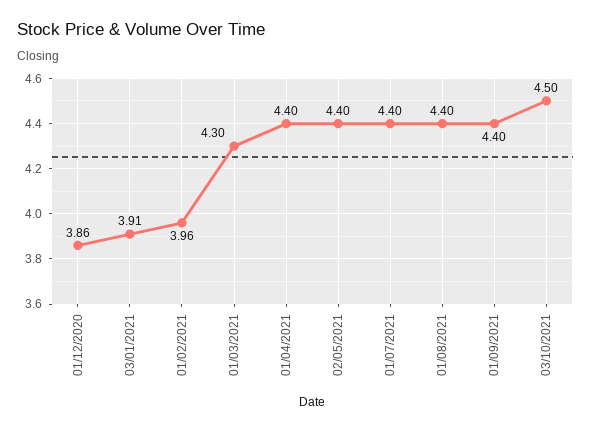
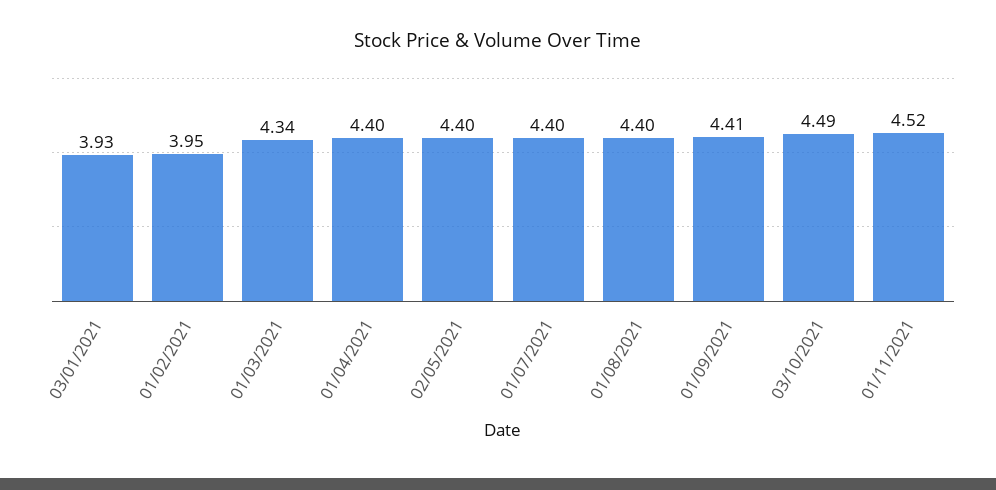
01/12/2020: 3.86 -> none
03/01/2021: 3.91 -> 3.93
01/02/2021: 3.96 -> 3.95
01/03/2021: 4.3 -> 4.34
01/09/2021: 4.4 -> 4.41
03/10/2021: 4.5 -> 4.49
01/11/2021: none -> 4.52

